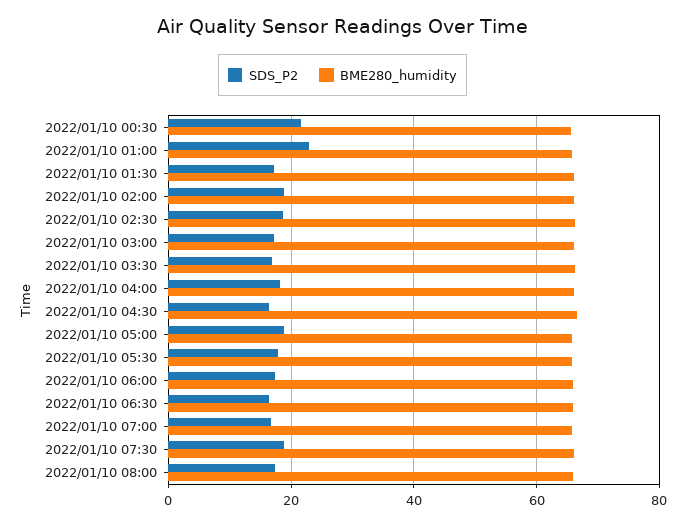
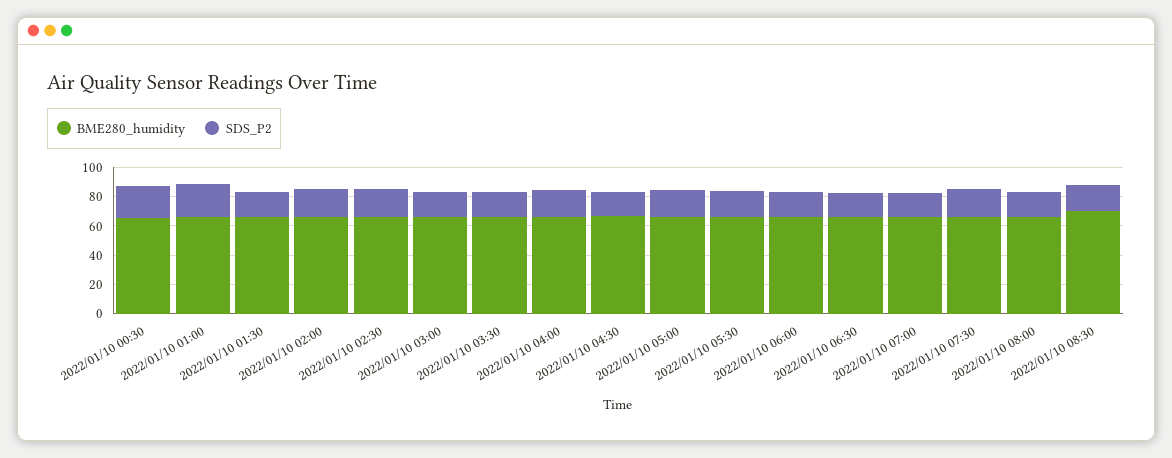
BME280_humidity, 2022/01/10 08:30: none -> 70
SDS_P2, 2022/01/10 08:30: none -> 20

